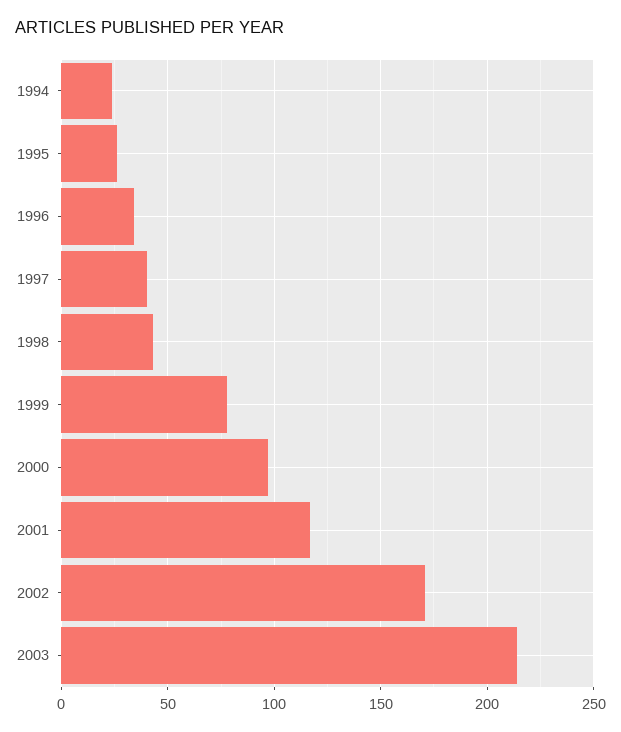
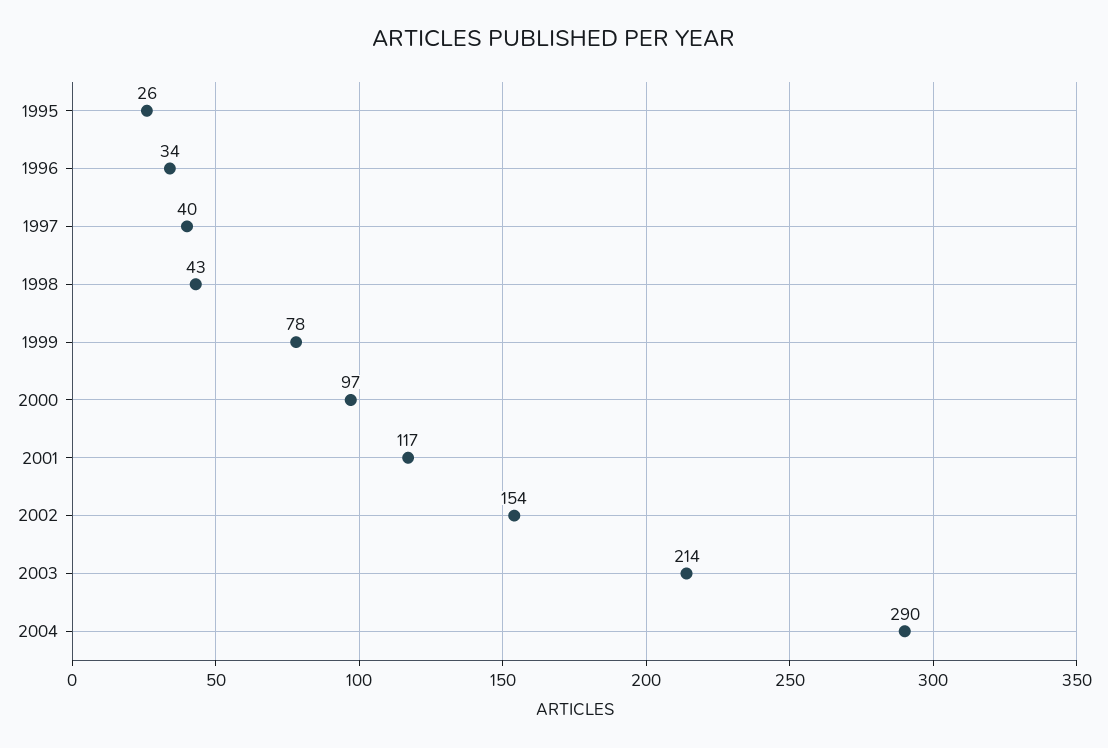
1994: 25 -> none
2002: 170 -> 154
2004: none -> 290

